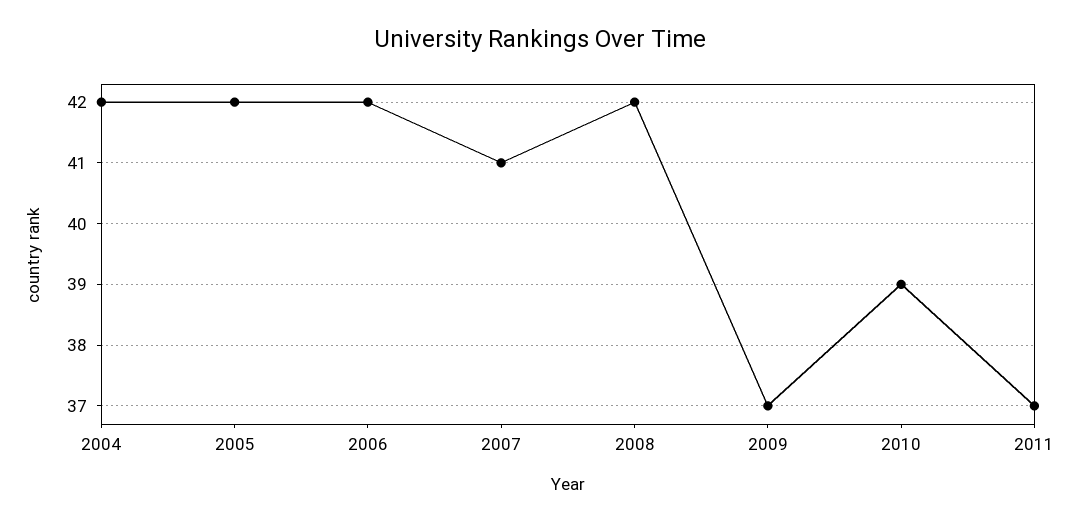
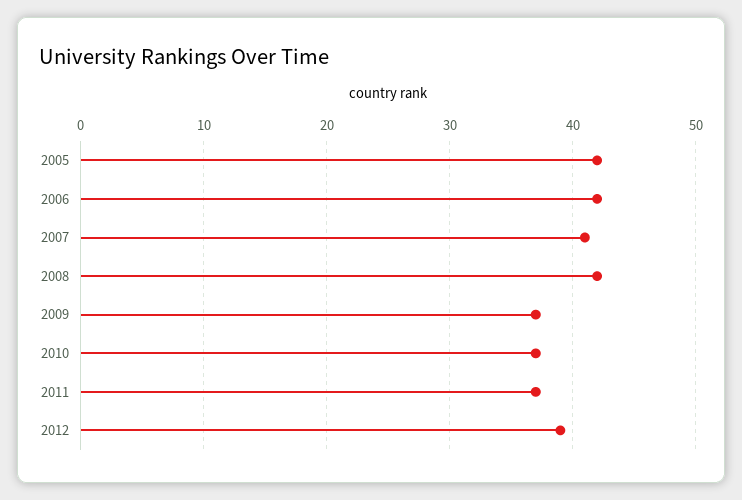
2004: 42 -> none
2010: 39 -> 37
2012: none -> 39

